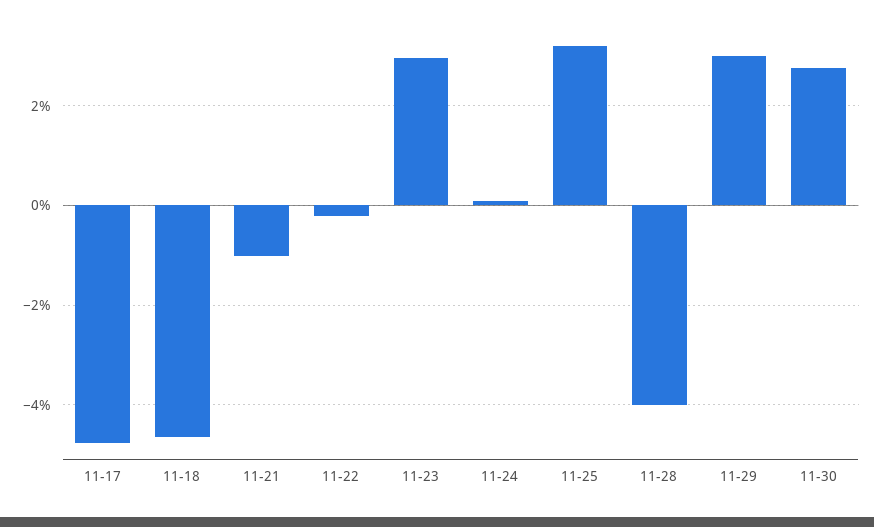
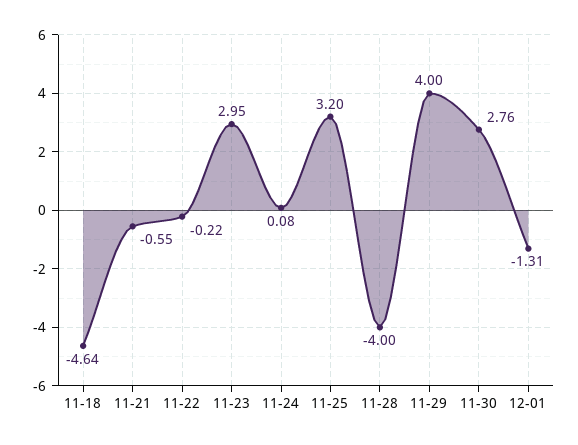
11-17: -4.8 -> none
11-21: -1 -> -0.55
11-29: 3 -> 4
12-01: none -> -1.31

